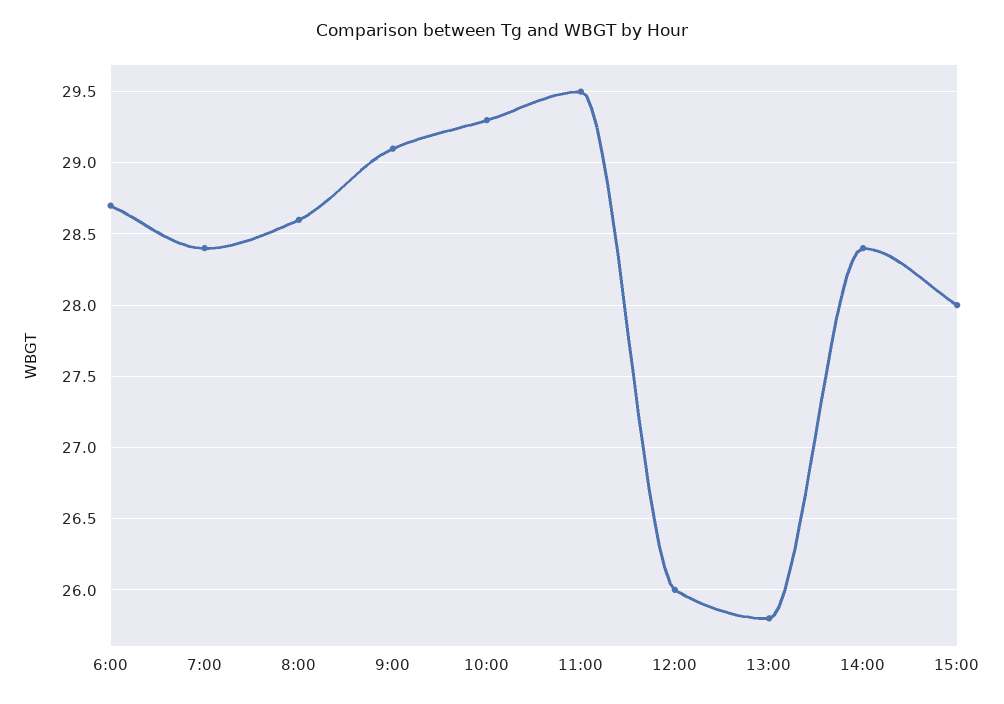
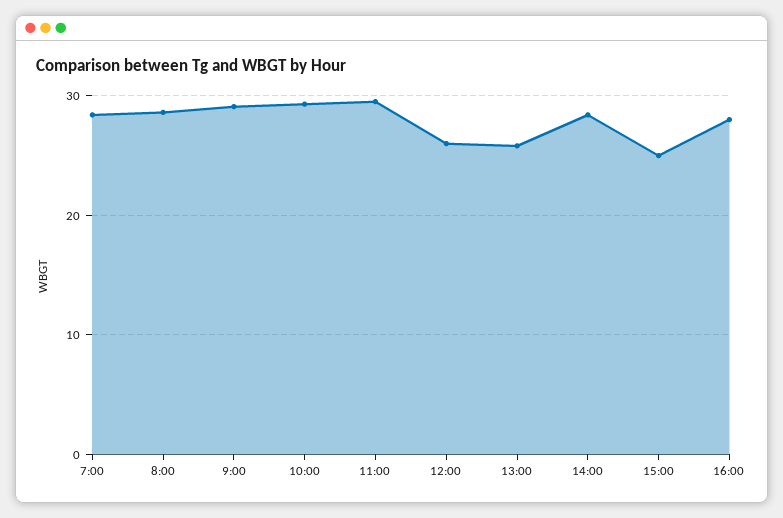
6:00: 28.7 -> none
15:00: 28 -> 25
16:00: none -> 28

